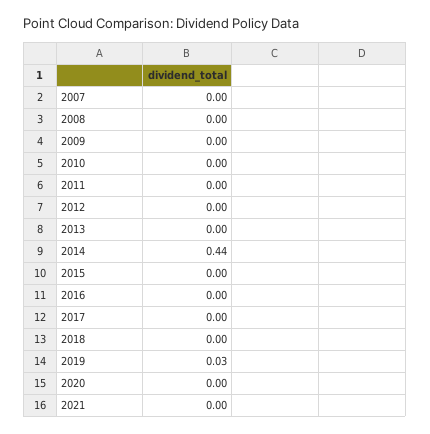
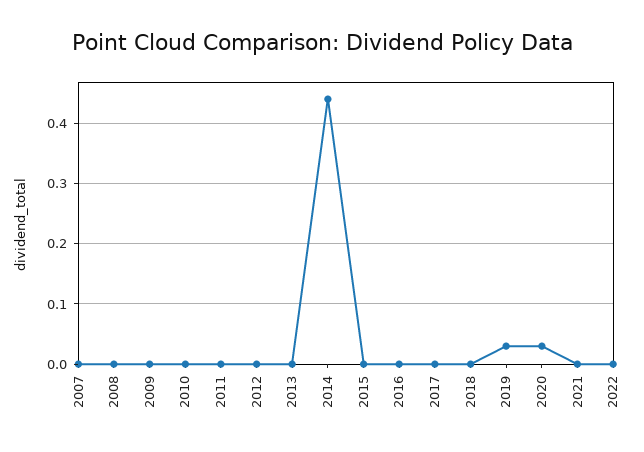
2020: 0 -> 0.03
2022: none -> 0

